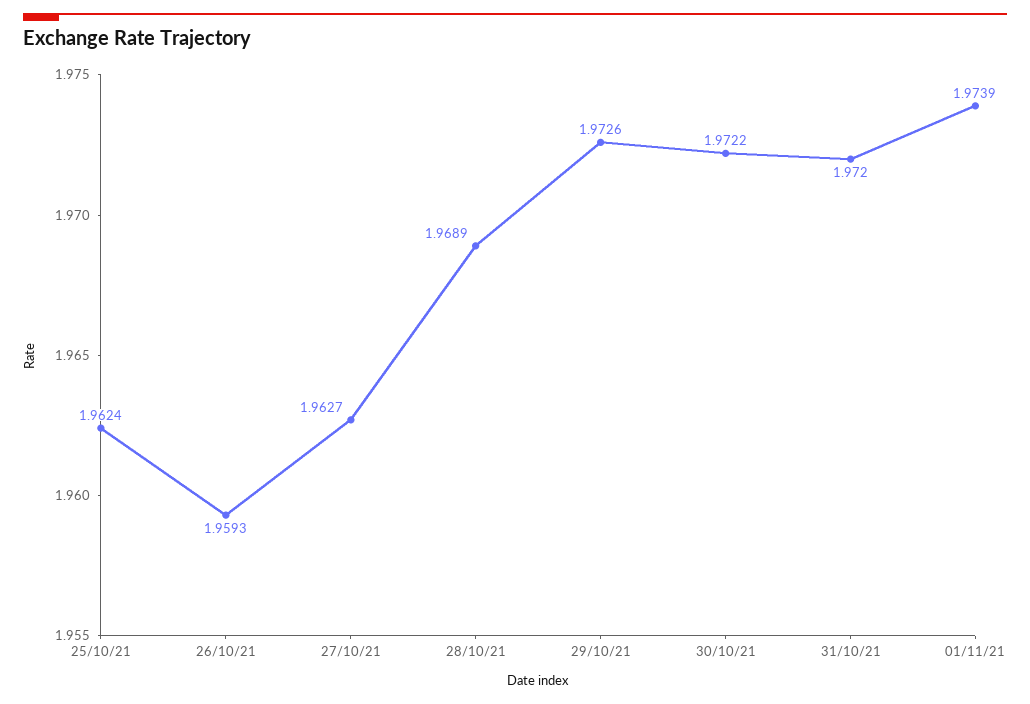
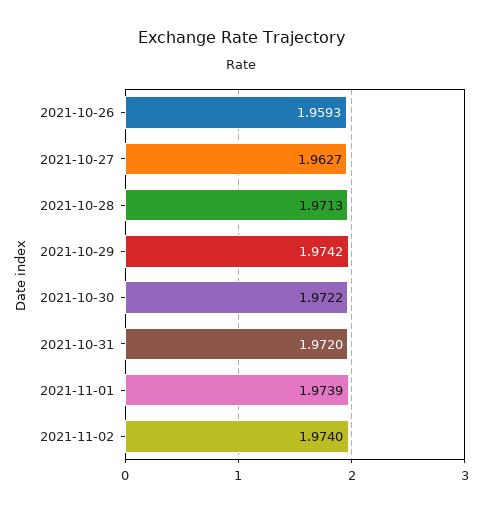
25/10/21: 1.9624 -> none
28/10/21: 1.9689 -> 1.9713
29/10/21: 1.9726 -> 1.9742
2021-11-02: none -> 1.974

